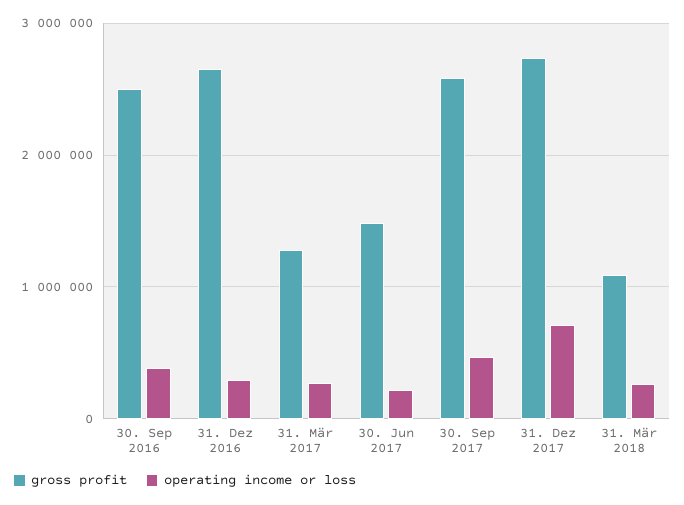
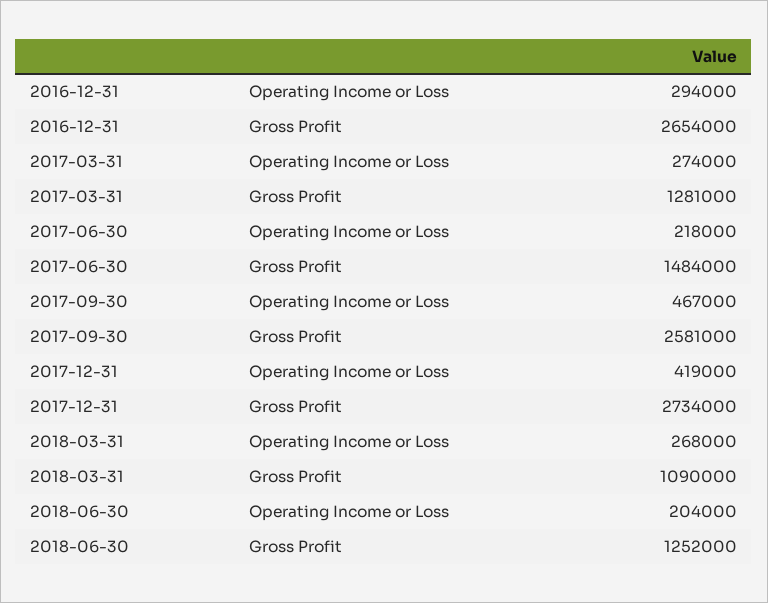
gross profit, 30. Sep 2016: 2500000 -> none
operating income or loss, 30. Sep 2016: 400000 -> none
operating income or loss, 31. Dez 2017: 700000 -> 419000
operating income or loss, 2018-06-30: none -> 204000
gross profit, 2018-06-30: none -> 1252000

